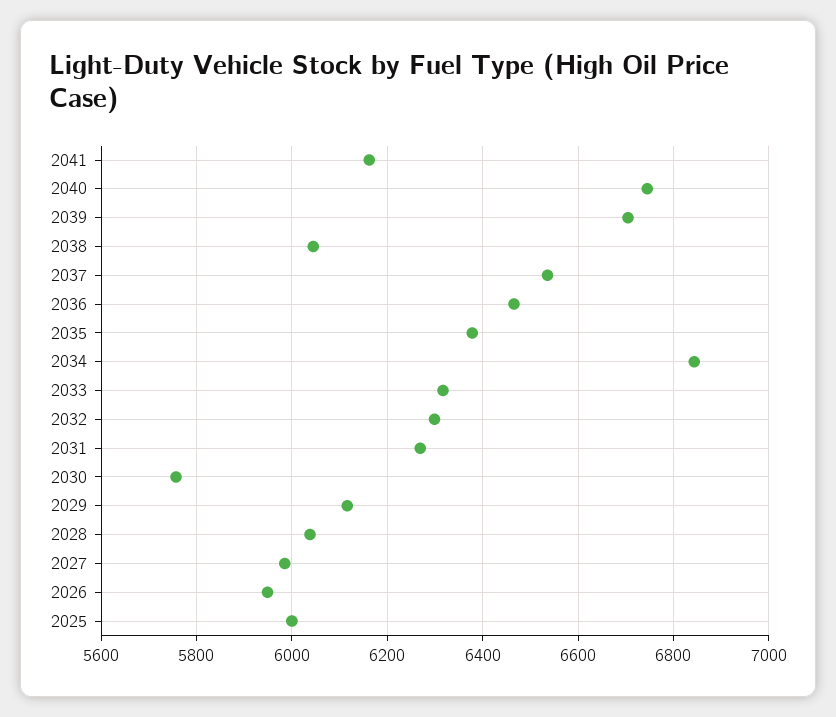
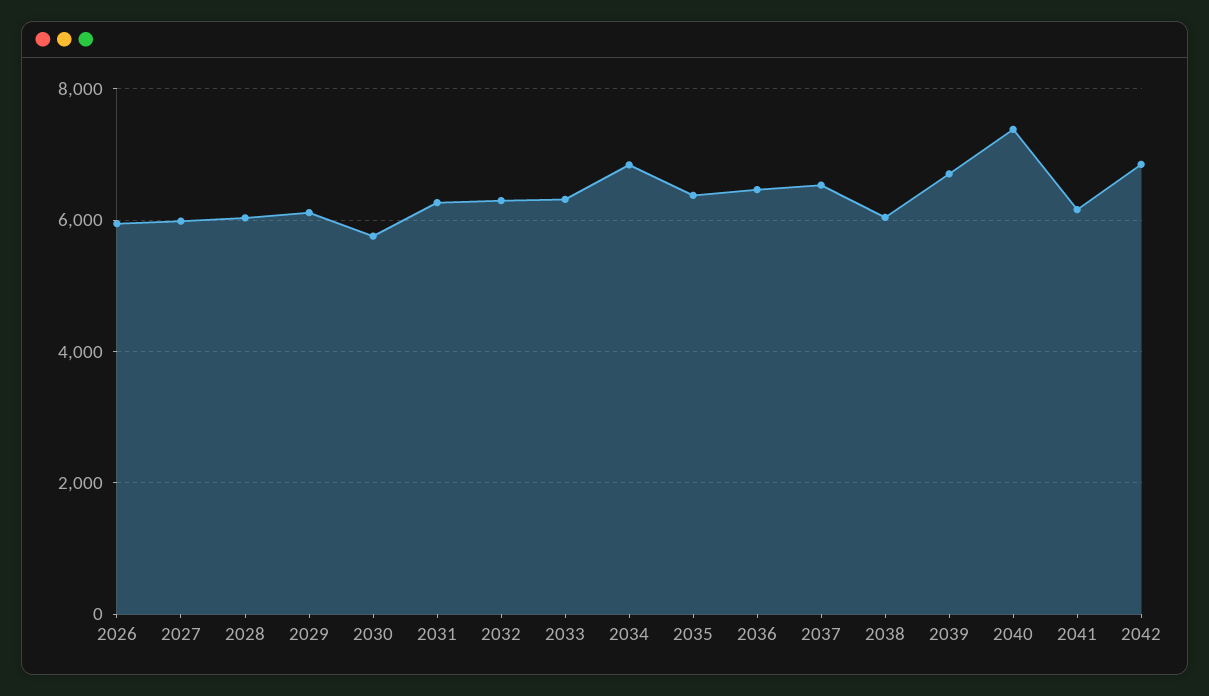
2040: 6740 -> 7400
2025: 6000 -> none
2042: none -> 6800

